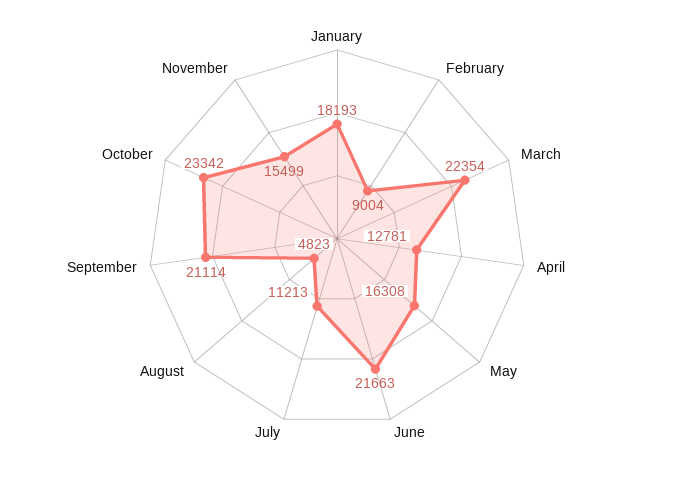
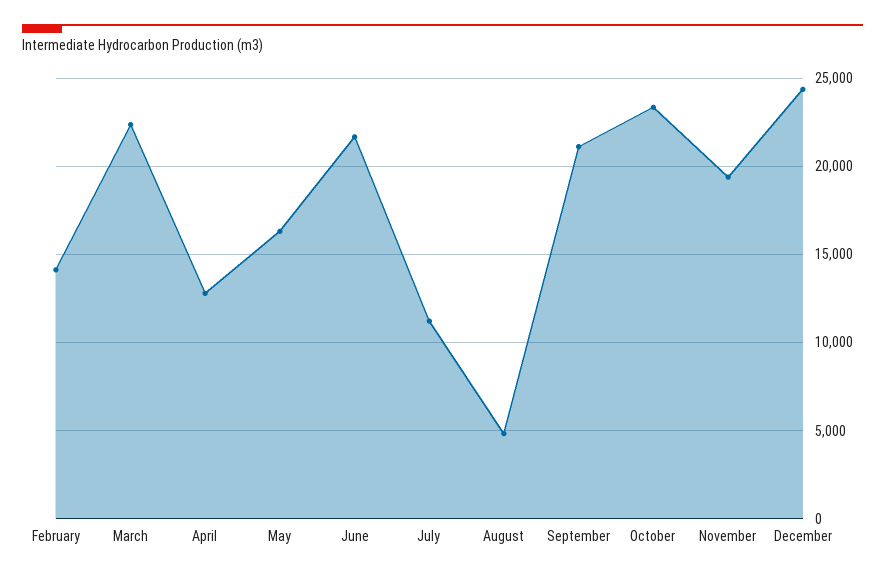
January: 18193 -> none
February: 9004 -> 14000
November: 15499 -> 19500
December: none -> 24500

